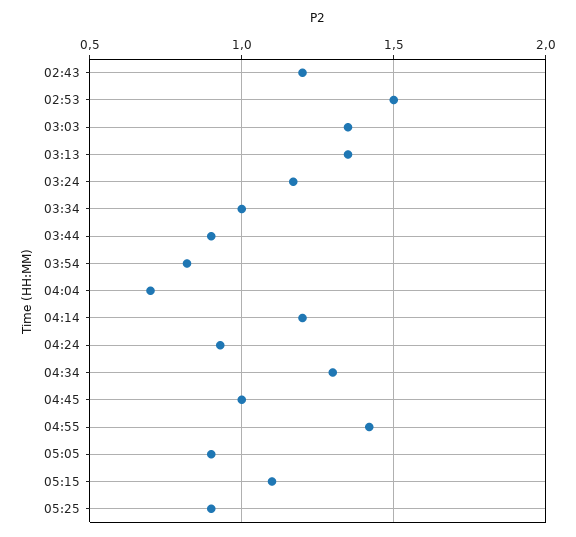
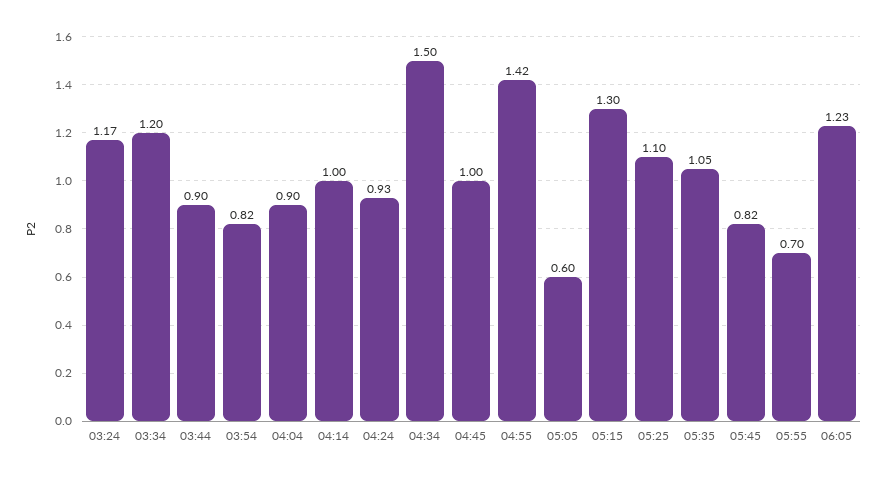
02:43: 1.2 -> none
02:53: 1.5 -> none
03:03: 1.35 -> none
03:13: 1.35 -> none
03:34: 1 -> 1.2
04:04: 0.7 -> 0.9
04:14: 1.2 -> 1
04:34: 1.3 -> 1.5
05:05: 0.9 -> 0.6
05:15: 1.1 -> 1.3
05:25: 0.9 -> 1.1
05:35: none -> 1.05
05:45: none -> 0.82
05:55: none -> 0.7
06:05: none -> 1.23

